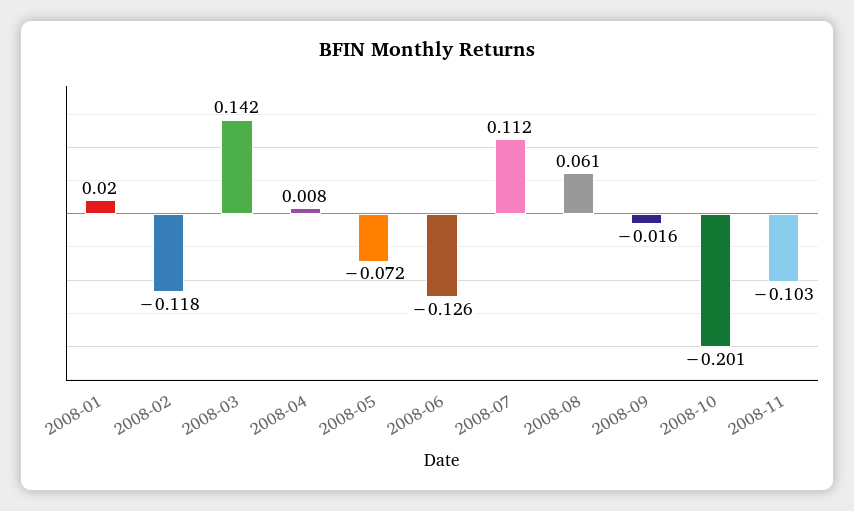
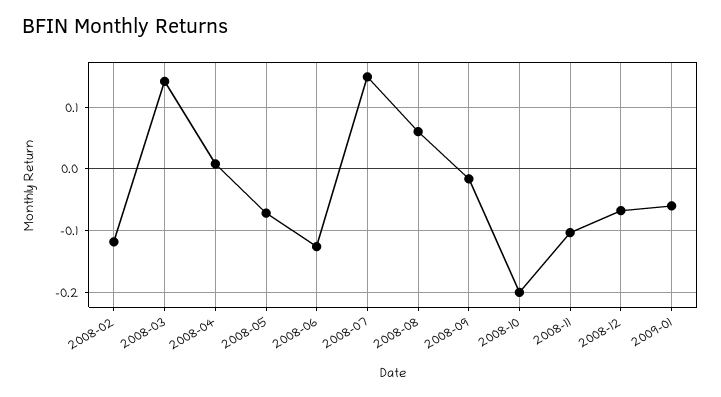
2008-01: 0.02 -> none
2008-07: 0.112 -> 0.15
2008-12: none -> -0.07
2009-01: none -> -0.06

